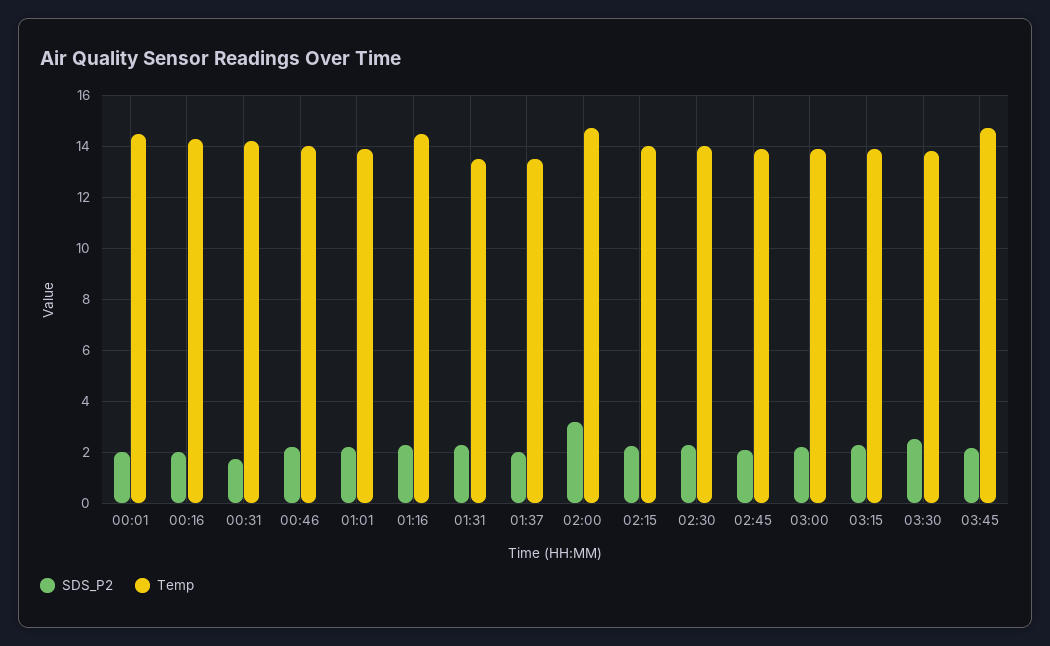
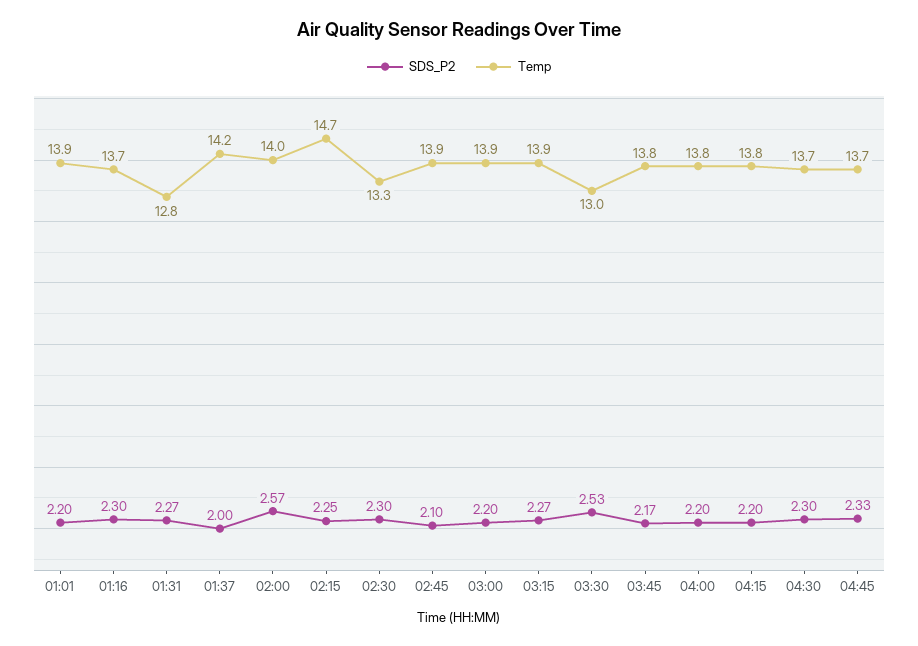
SDS_P2, 00:01: 2 -> none
Temp, 00:01: 14.5 -> none
SDS_P2, 00:16: 2 -> none
Temp, 00:16: 14.25 -> none
SDS_P2, 00:31: 1.75 -> none
Temp, 00:31: 14.25 -> none
SDS_P2, 00:46: 2.25 -> none
Temp, 00:46: 14 -> none
Temp, 01:16: 14.5 -> 13.7
Temp, 01:31: 13.5 -> 12.8
Temp, 01:37: 13.5 -> 14.2
SDS_P2, 02:00: 3.25 -> 2.57
Temp, 02:00: 14.75 -> 14
Temp, 02:15: 14 -> 14.7
Temp, 02:30: 14 -> 13.3
Temp, 03:30: 13.75 -> 13
Temp, 03:45: 14.75 -> 13.8
SDS_P2, 04:00: none -> 2.2
Temp, 04:00: none -> 13.8
SDS_P2, 04:15: none -> 2.2
Temp, 04:15: none -> 13.8
SDS_P2, 04:30: none -> 2.3
Temp, 04:30: none -> 13.7
SDS_P2, 04:45: none -> 2.33
Temp, 04:45: none -> 13.7

